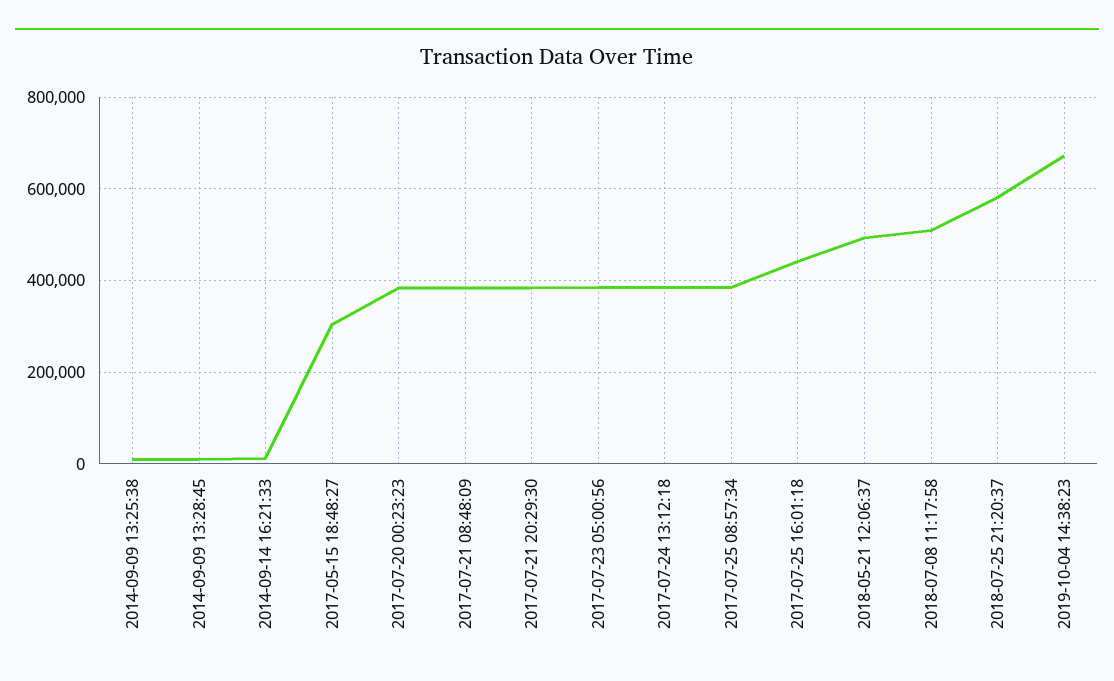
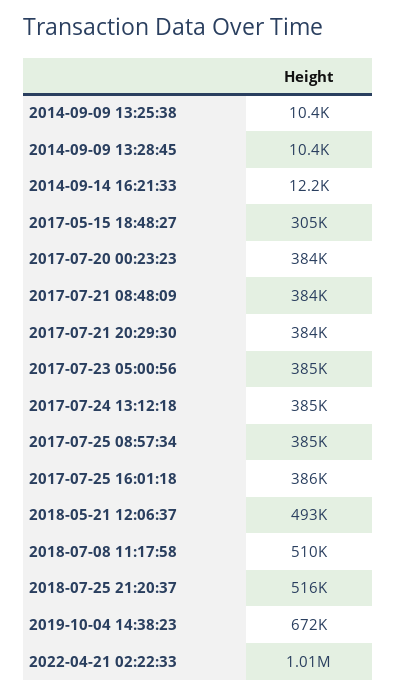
2017-07-25 16:01:18: 440000 -> 386000
2018-07-25 21:20:37: 580000 -> 516000
2022-04-21 02:22:33: none -> 1010000

